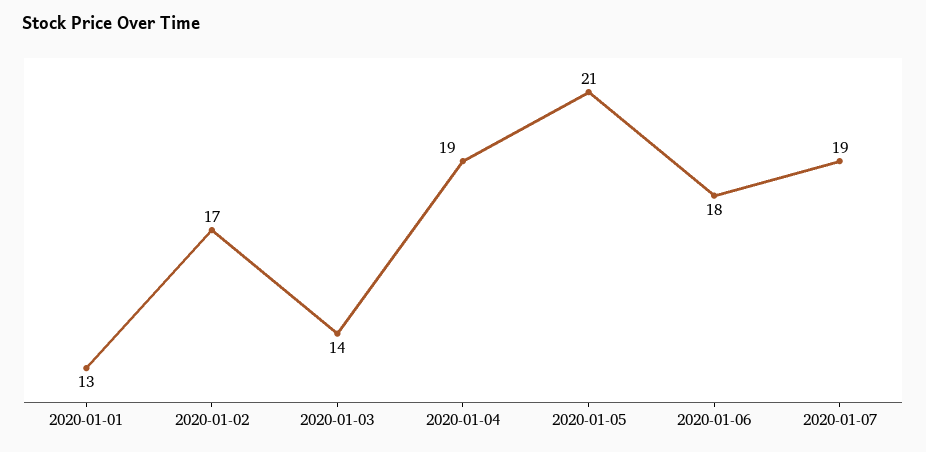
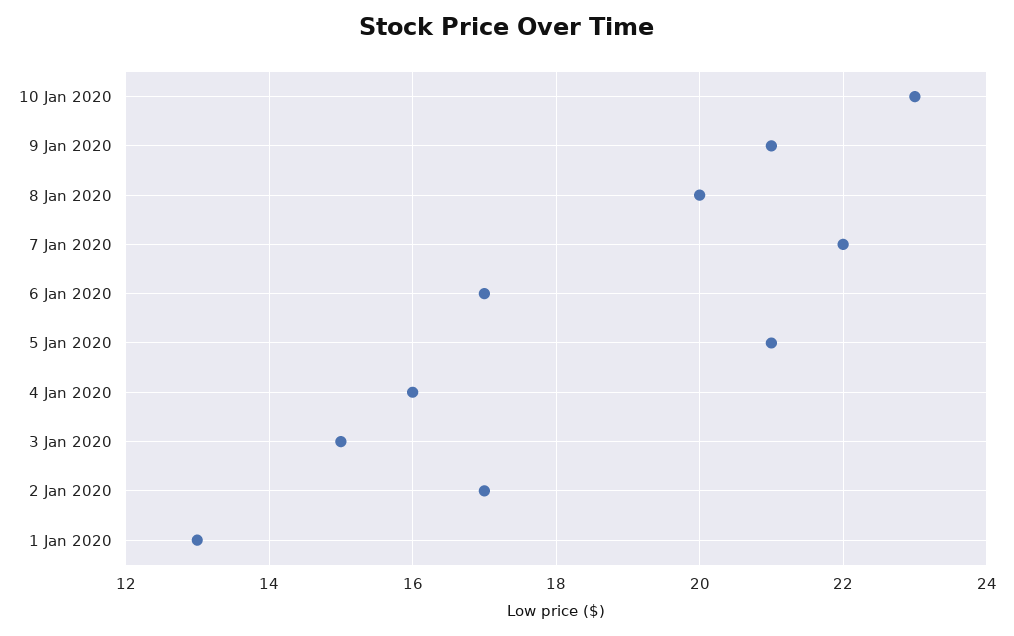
2020-01-03: 14 -> 15
2020-01-04: 19 -> 16
2020-01-06: 18 -> 17
2020-01-07: 19 -> 22
10 Jan 2020: none -> 23
9 Jan 2020: none -> 21
8 Jan 2020: none -> 20

